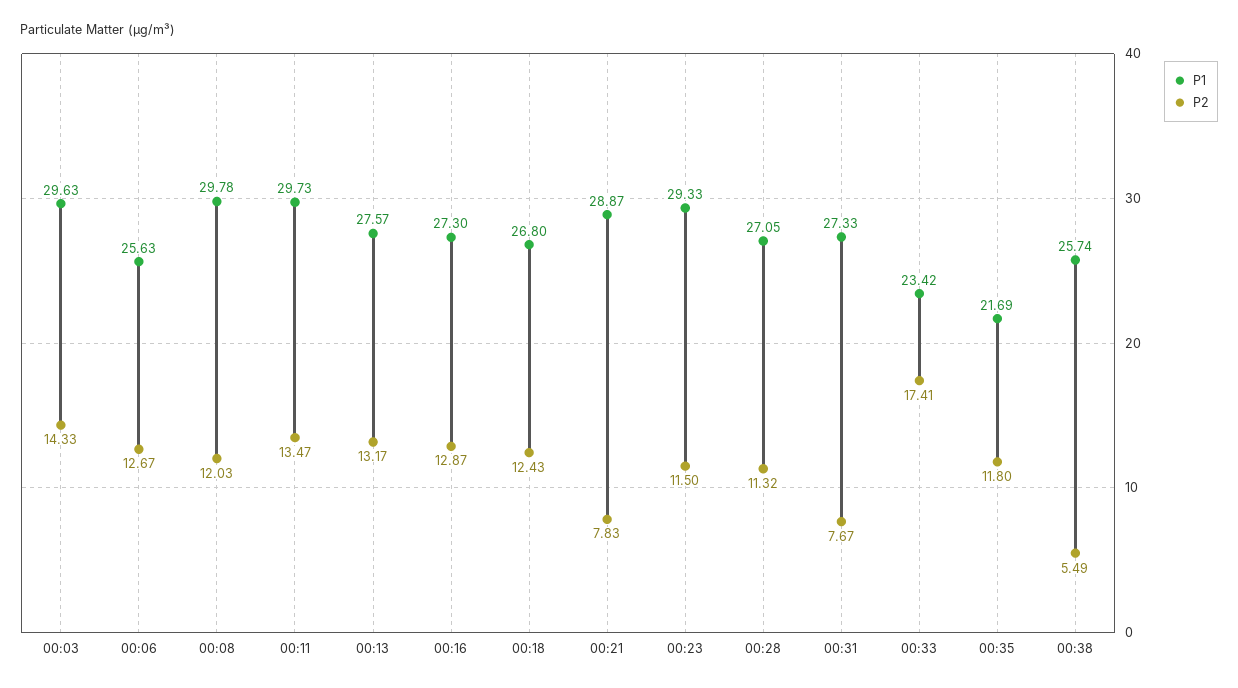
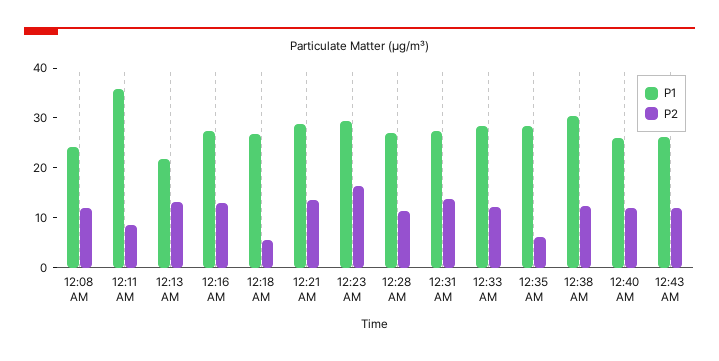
P1, 00:03: 29.63 -> none
P2, 00:03: 14.33 -> none
P1, 00:06: 25.63 -> none
P2, 00:06: 12.67 -> none
P1, 00:08: 29.78 -> 24
P1, 00:11: 29.73 -> 36
P2, 00:11: 13.47 -> 8
P1, 00:13: 27.57 -> 22
P2, 00:18: 12.43 -> 6
P2, 00:21: 7.83 -> 14
P2, 00:23: 11.5 -> 16
P2, 00:31: 7.67 -> 14
P1, 00:33: 23.42 -> 28
P2, 00:33: 17.41 -> 12
P1, 00:35: 21.69 -> 28
P2, 00:35: 11.8 -> 6
P1, 00:38: 25.74 -> 30
P2, 00:38: 5.49 -> 12
P1, 12:40 AM: none -> 26
P2, 12:40 AM: none -> 12
P1, 12:43 AM: none -> 26
P2, 12:43 AM: none -> 12

